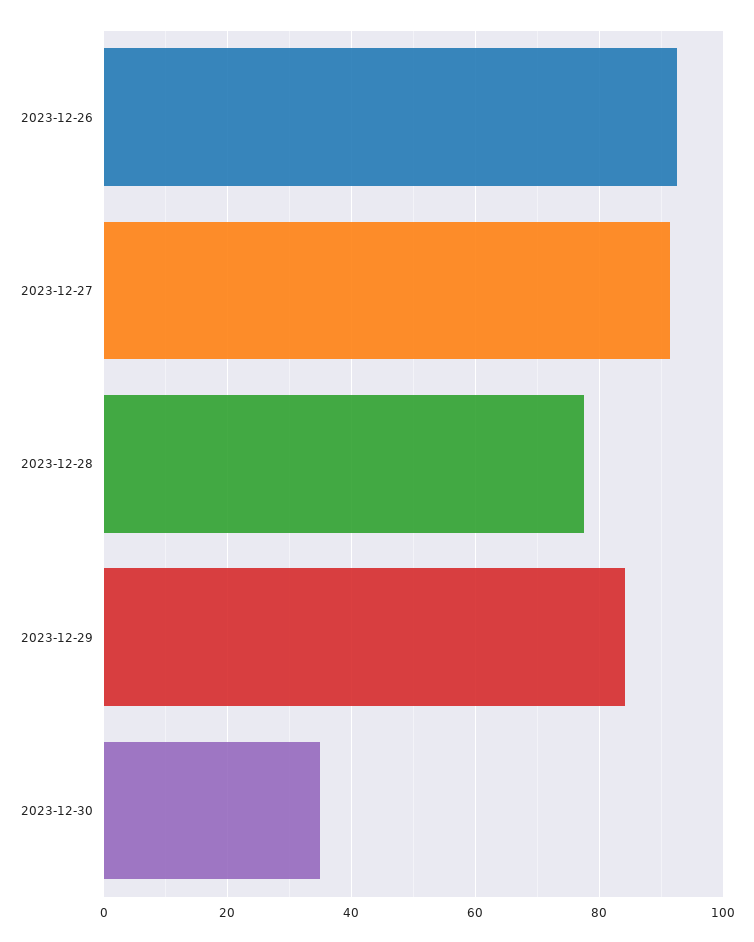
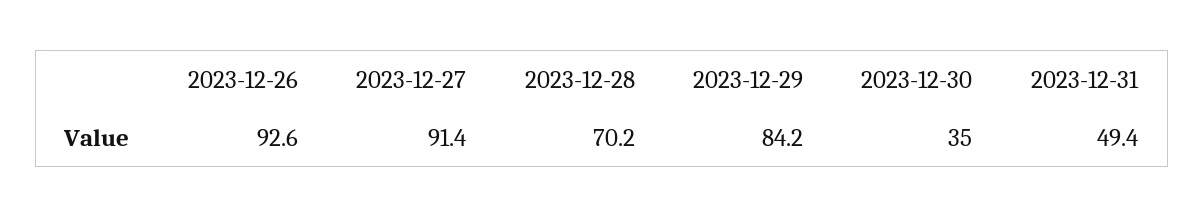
2023-12-28: 78 -> 70.2
2023-12-31: none -> 49.4

